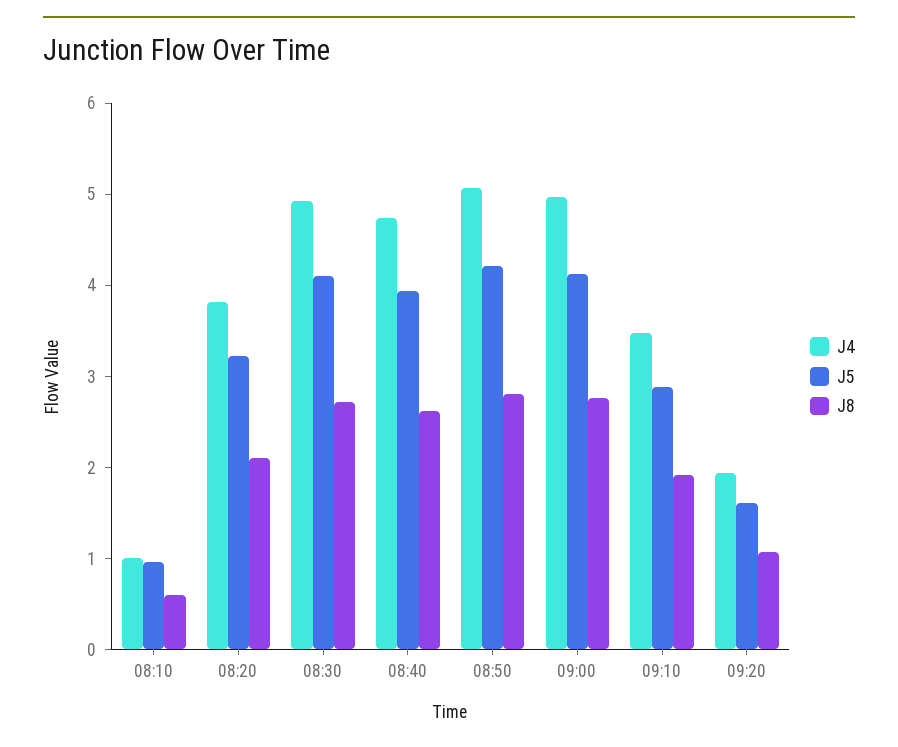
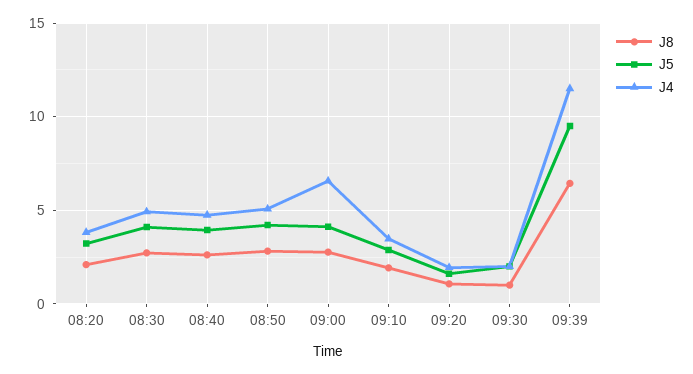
J4, 08:10: 1 -> none
J5, 08:10: 1 -> none
J8, 08:10: 0.6 -> none
J4, 09:00: 5 -> 6.5
J8, 09:30: none -> 1
J5, 09:30: none -> 2
J4, 09:30: none -> 2
J8, 09:39: none -> 6.5
J5, 09:39: none -> 9.5
J4, 09:39: none -> 11.5

